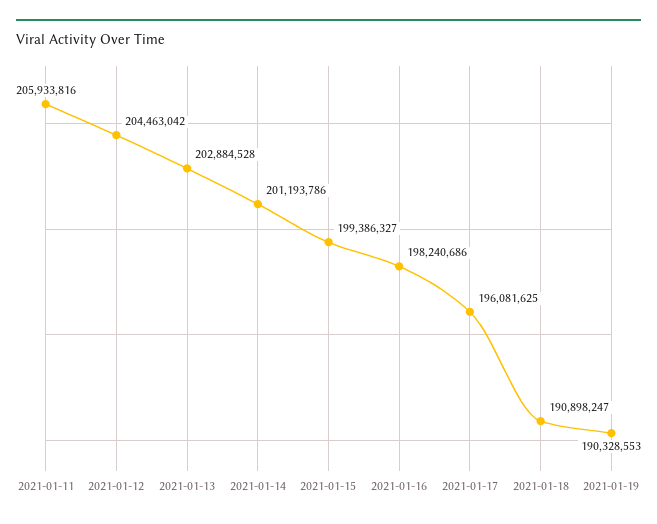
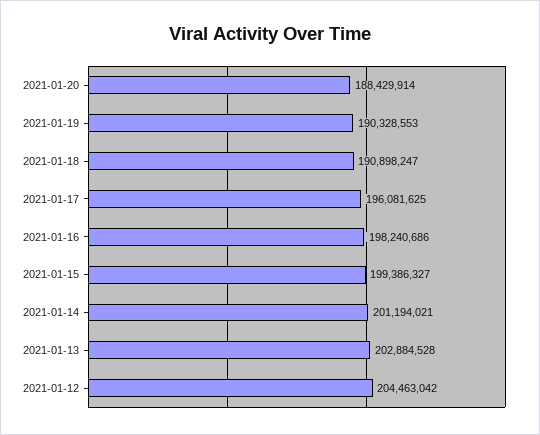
2021-01-11: 205933816 -> none
2021-01-14: 201193786 -> 201194021
2021-01-20: none -> 188429914

